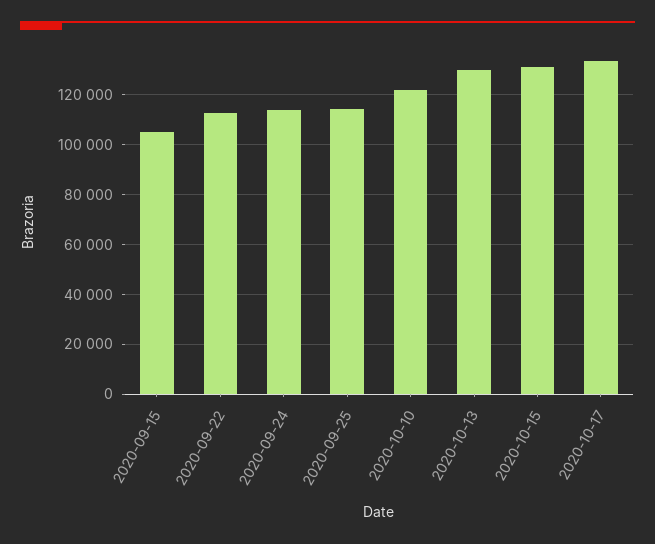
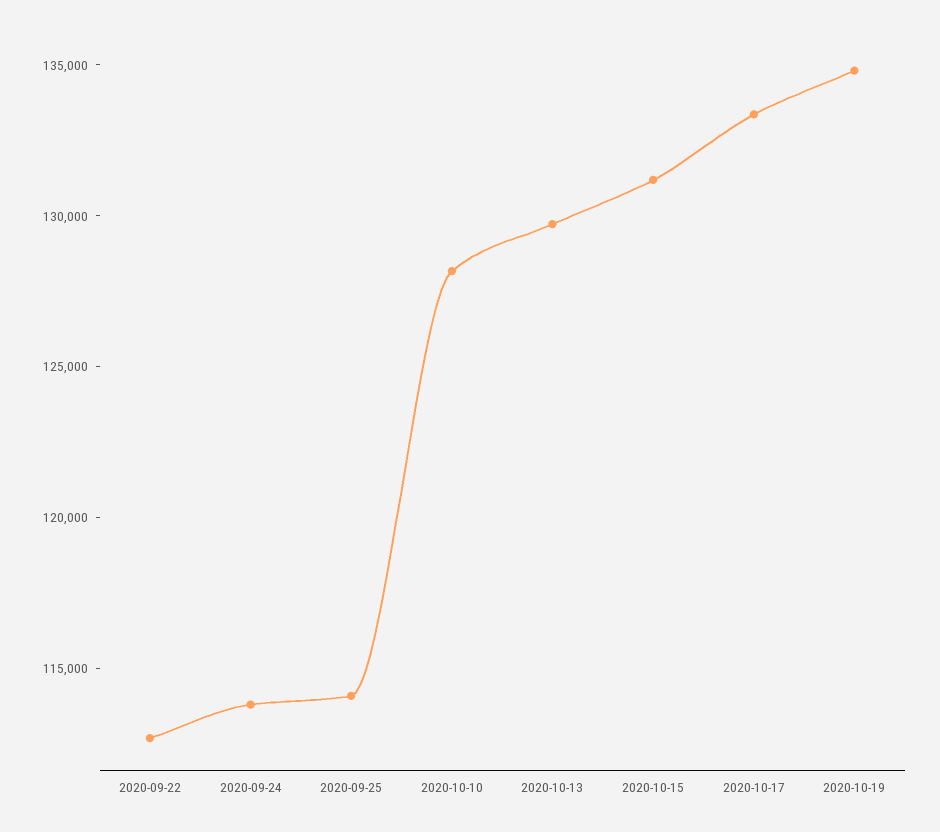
2020-09-15: 105000 -> none
2020-10-10: 122500 -> 128000
2020-10-19: none -> 135000

